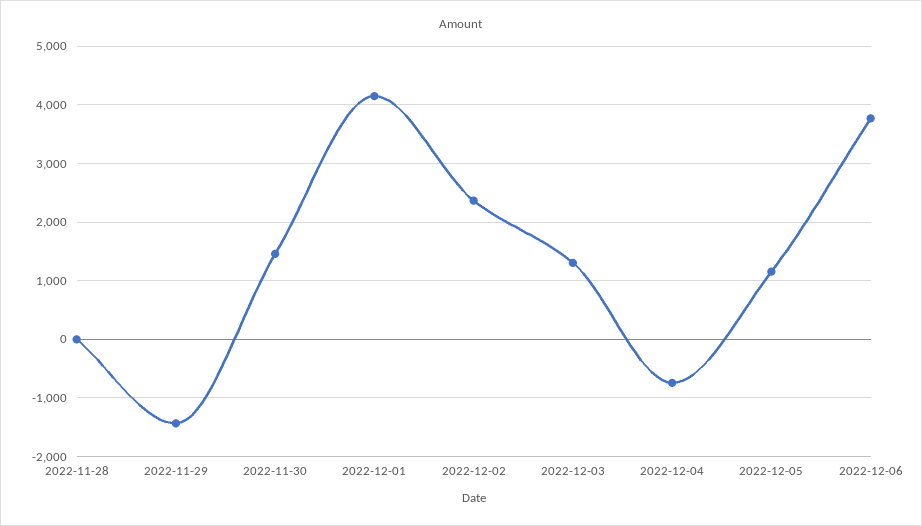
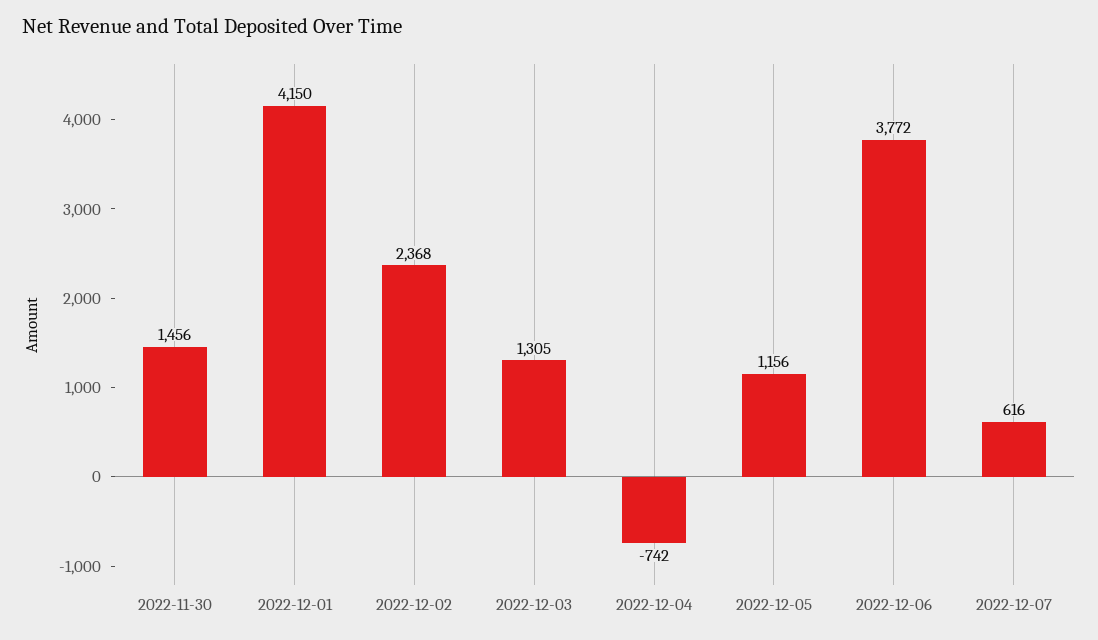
2022-11-28: 0 -> none
2022-11-29: -1400 -> none
2022-12-07: none -> 616

